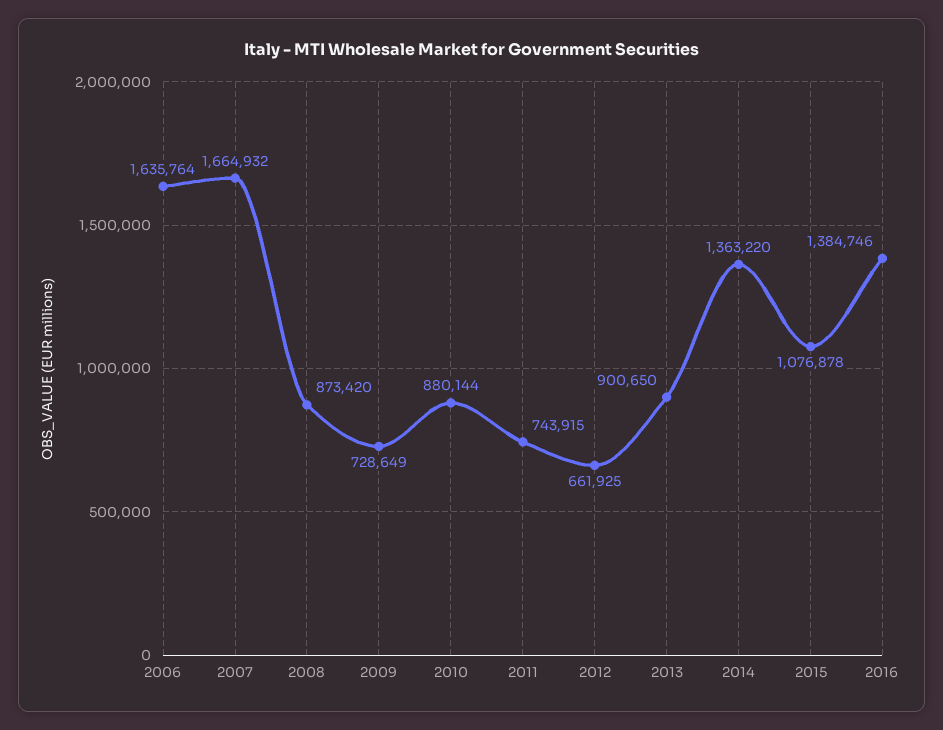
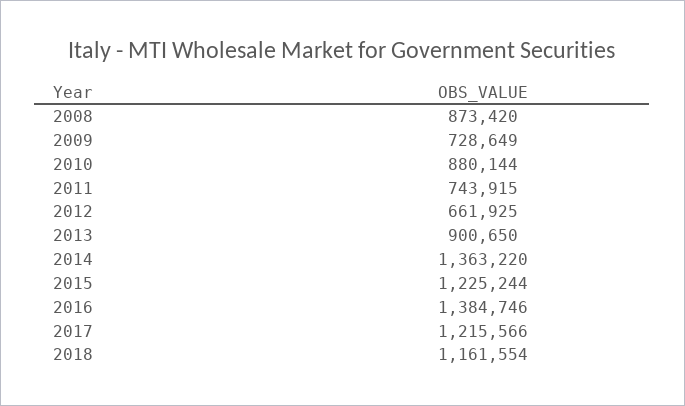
2006: 1635764 -> none
2007: 1664932 -> none
2015: 1076878 -> 1225244
2017: none -> 1215566
2018: none -> 1161554

